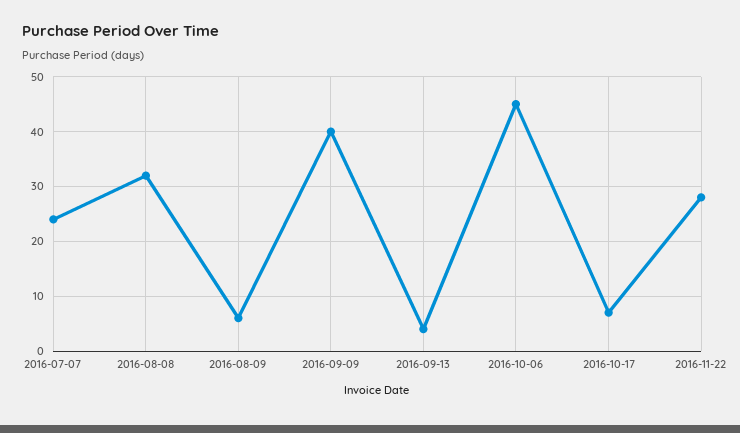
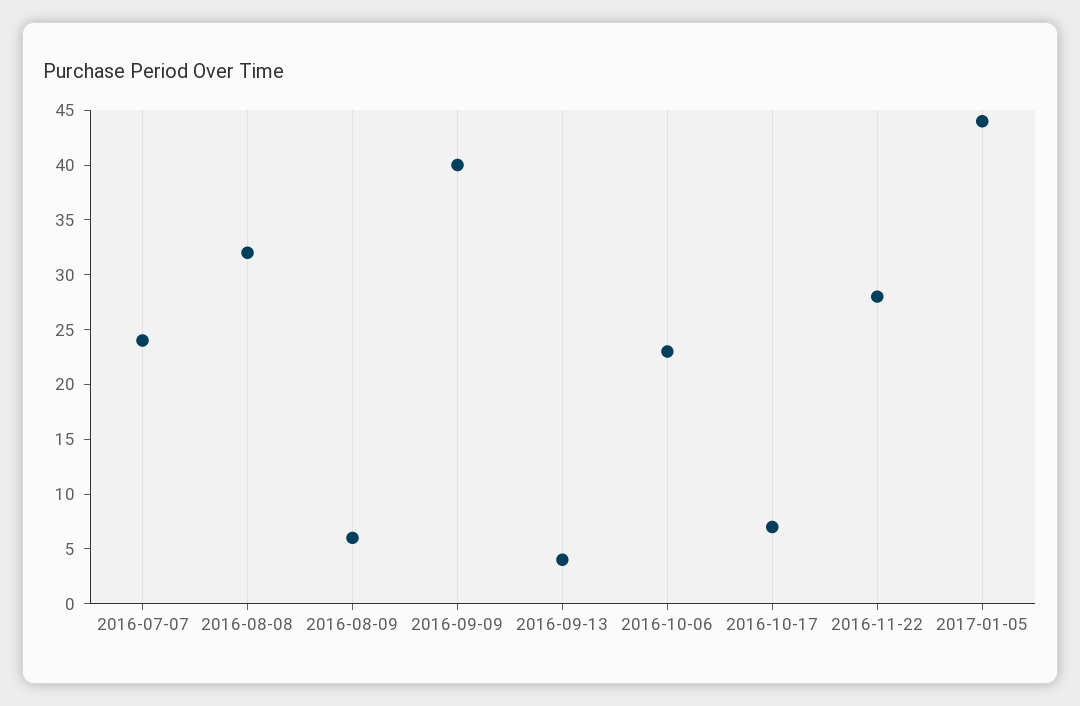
2016-10-06: 45 -> 23
2017-01-05: none -> 44

